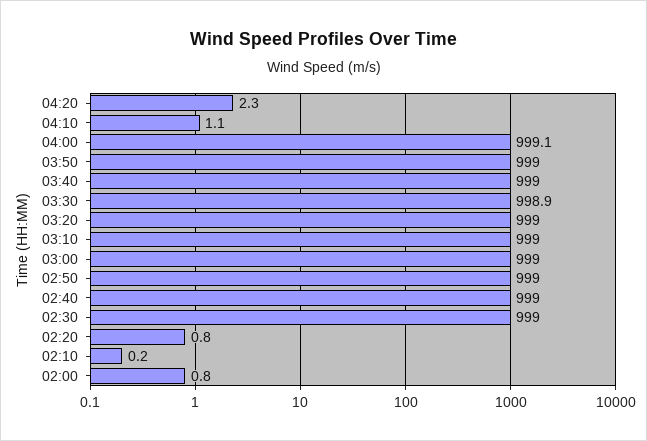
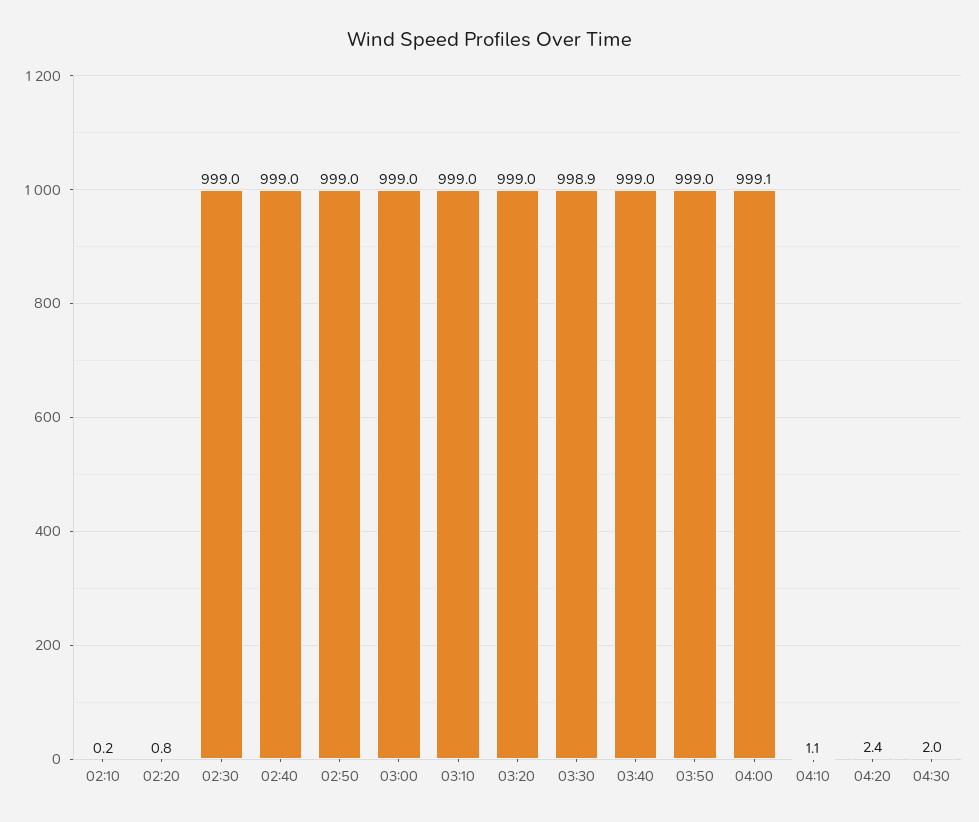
04:20: 2.3 -> 2.4
02:00: 0.8 -> none
04:30: none -> 2

